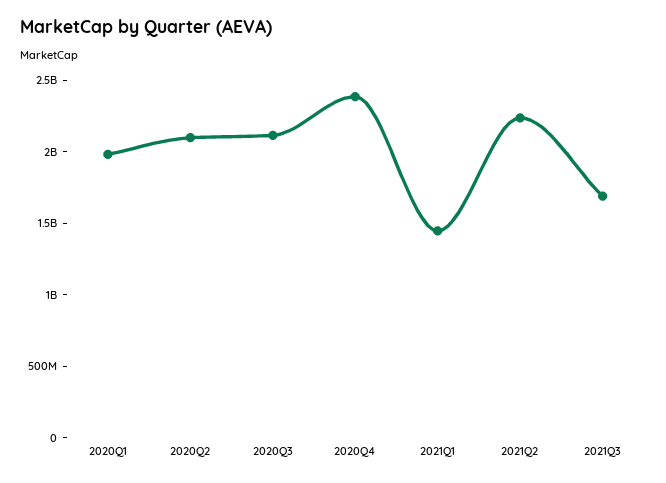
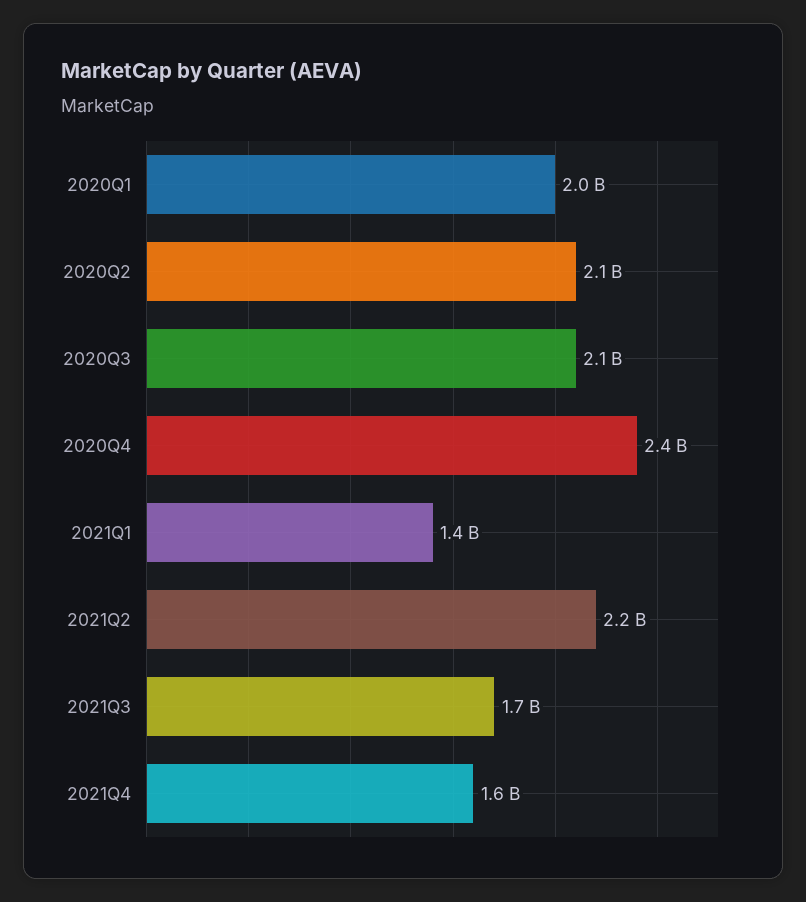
2021Q4: none -> 1600000000

